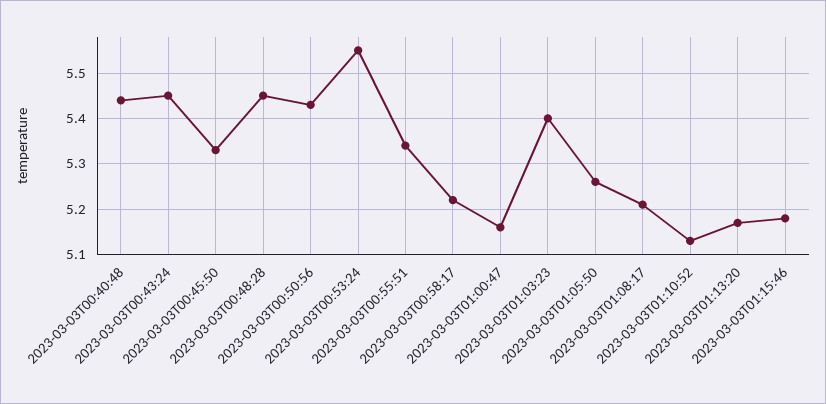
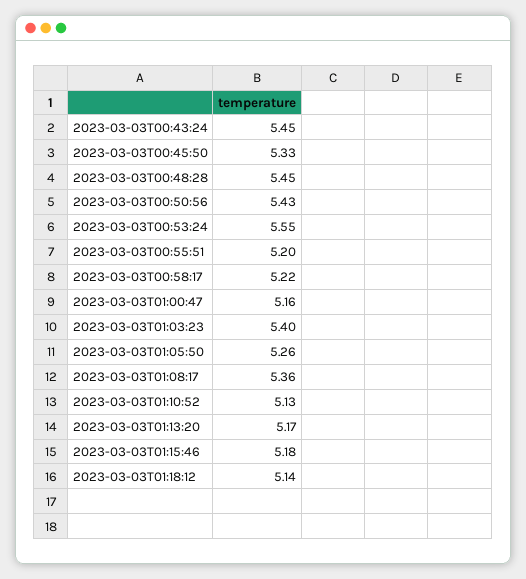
2023-03-03T00:40:48: 5.45 -> none
2023-03-03T00:55:51: 5.35 -> 5.2
2023-03-03T01:08:17: 5.2 -> 5.36
2023-03-03T01:18:12: none -> 5.14

